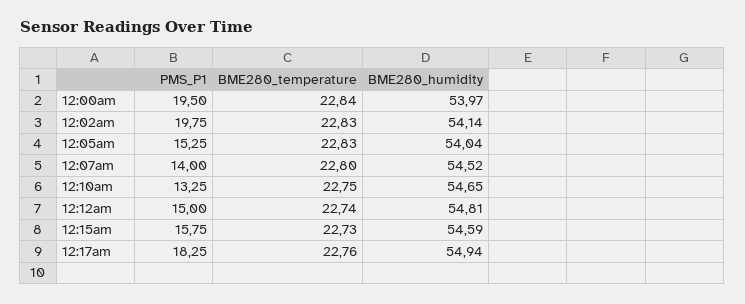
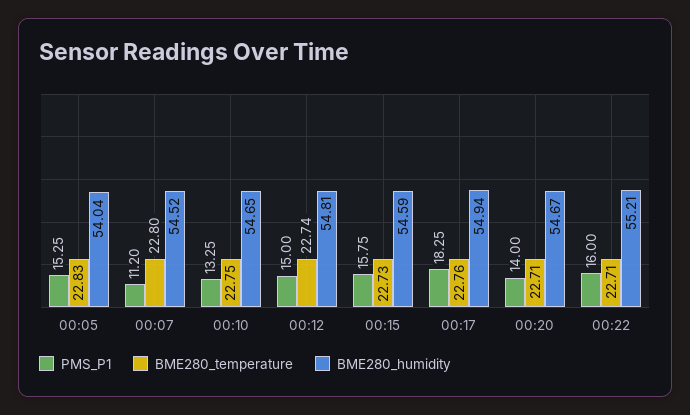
PMS_P1, 12:00am: 19.5 -> none
BME280_temperature, 12:00am: 22.84 -> none
BME280_humidity, 12:00am: 53.97 -> none
PMS_P1, 12:02am: 19.75 -> none
BME280_temperature, 12:02am: 22.83 -> none
BME280_humidity, 12:02am: 54.14 -> none
PMS_P1, 12:07am: 14 -> 11.2
PMS_P1, 00:20: none -> 14
BME280_temperature, 00:20: none -> 22.71
BME280_humidity, 00:20: none -> 54.67
PMS_P1, 00:22: none -> 16
BME280_temperature, 00:22: none -> 22.71
BME280_humidity, 00:22: none -> 55.21

